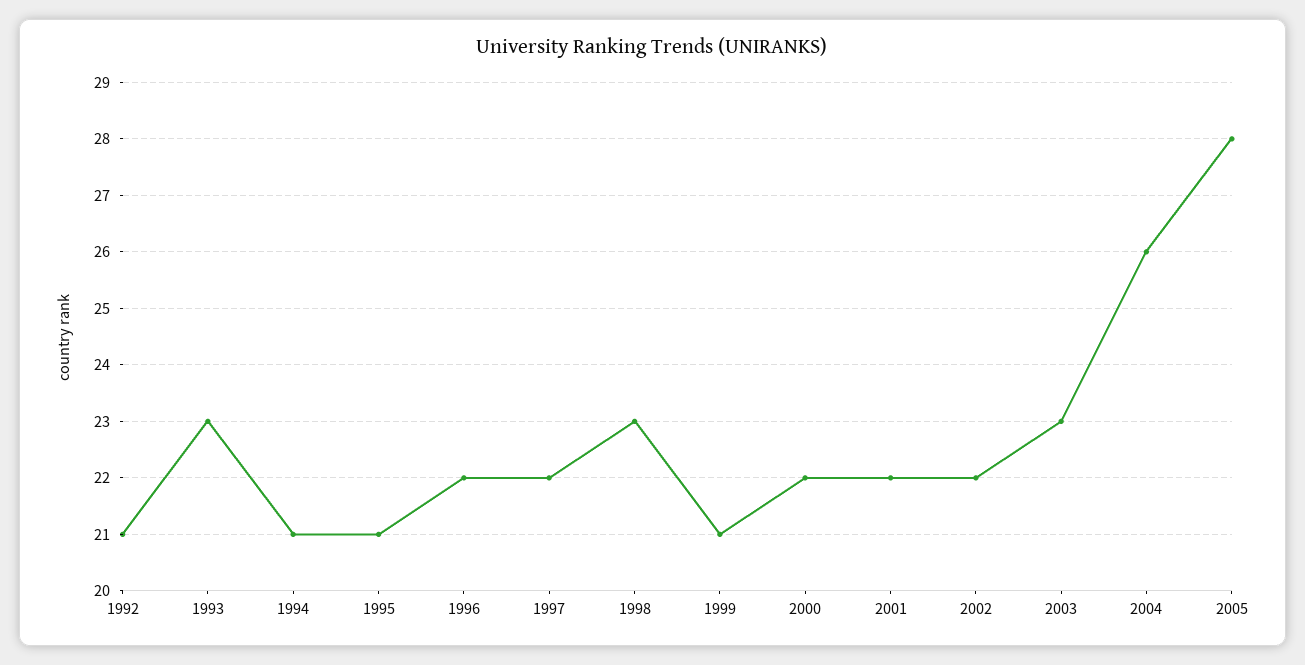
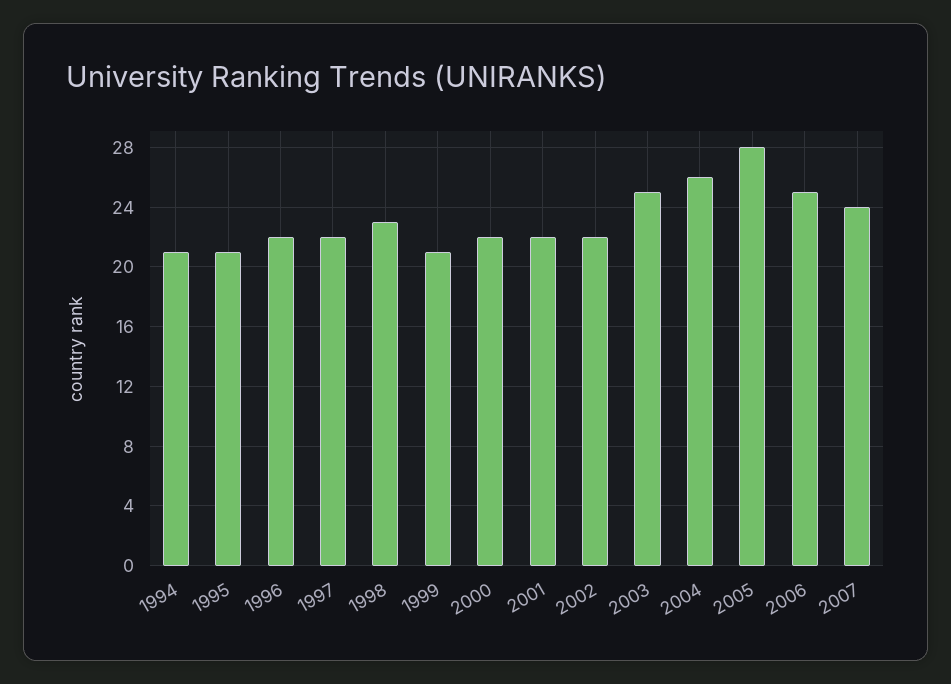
1992: 21 -> none
1993: 23 -> none
2003: 23 -> 25
2006: none -> 25
2007: none -> 24

